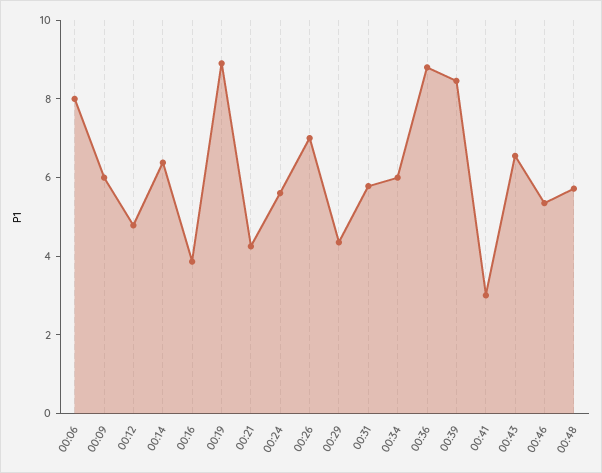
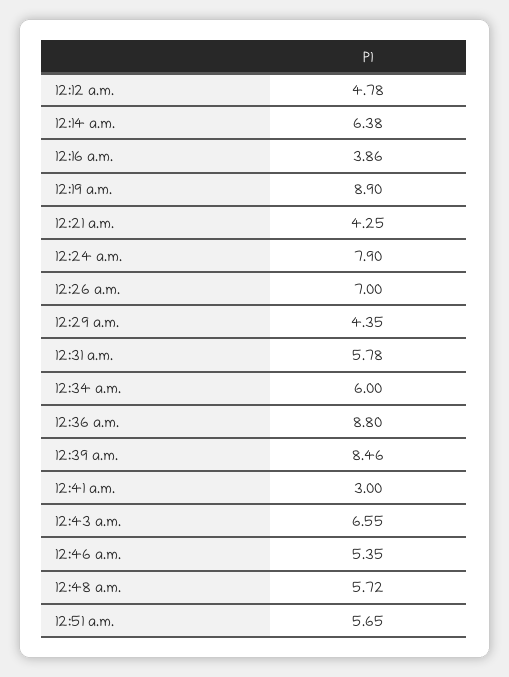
00:06: 8 -> none
00:09: 6 -> none
00:24: 5.5 -> 7.9
12:51 a.m.: none -> 5.65

